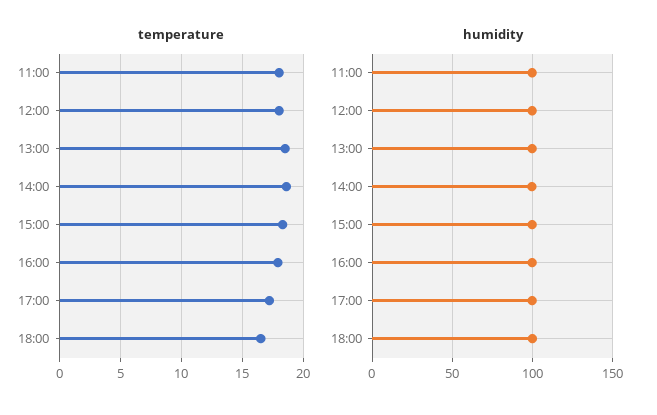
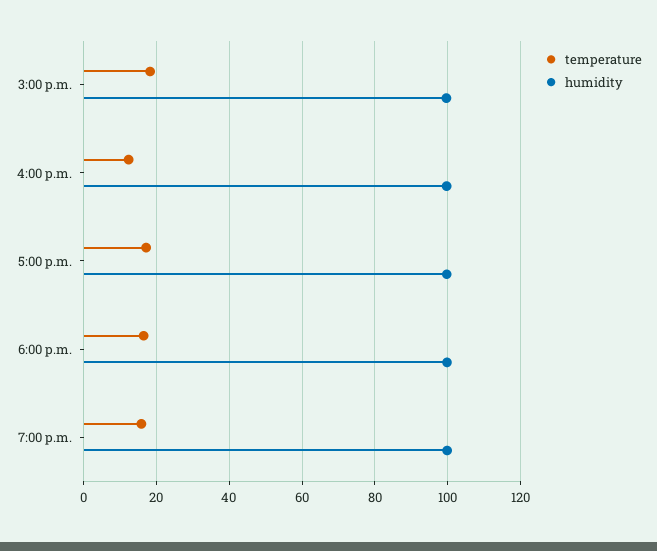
temperature, 11:00: 18 -> none
temperature, 12:00: 18 -> none
temperature, 13:00: 18.5 -> none
temperature, 14:00: 18.5 -> none
temperature, 16:00: 18 -> 12
humidity, 11:00: 100 -> none
humidity, 12:00: 100 -> none
humidity, 13:00: 100 -> none
humidity, 14:00: 100 -> none
temperature, 7:00 p.m.: none -> 16
humidity, 7:00 p.m.: none -> 100

